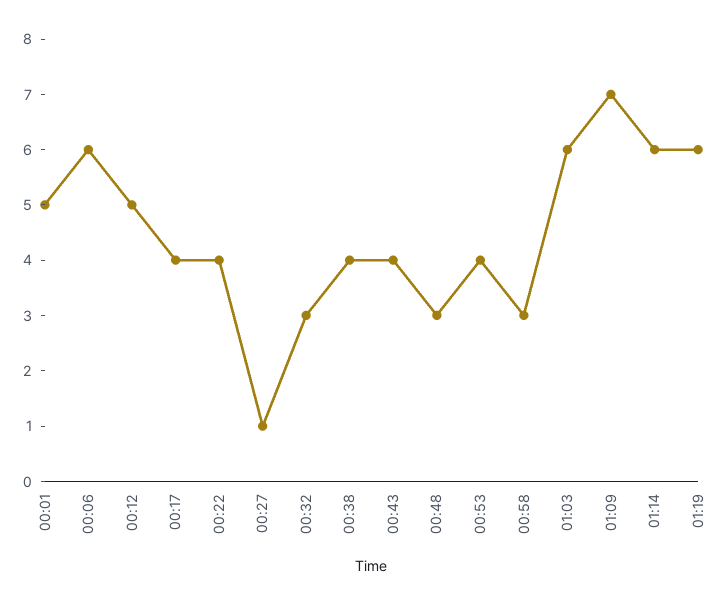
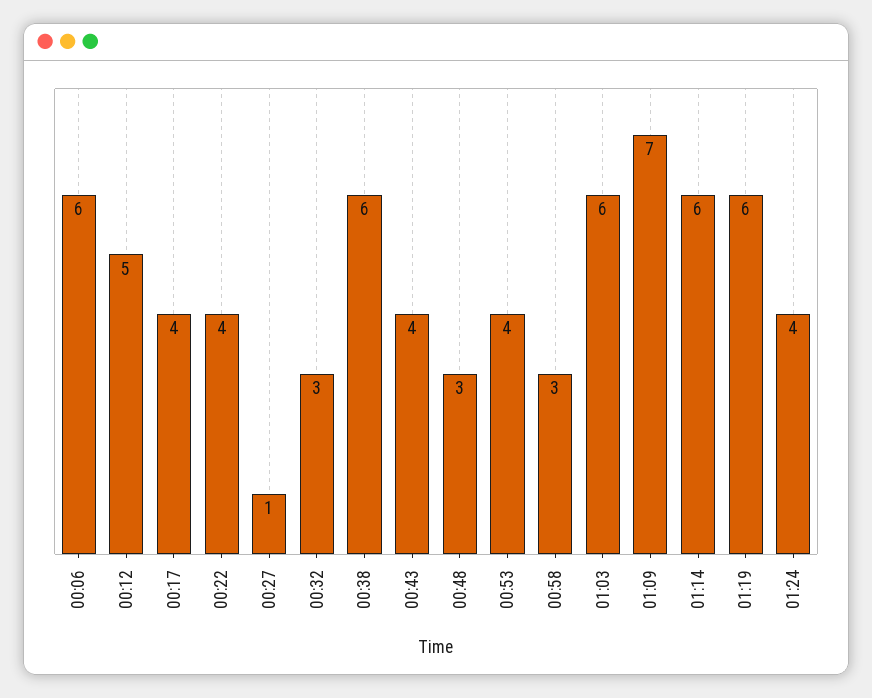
00:01: 5 -> none
00:38: 4 -> 6
01:24: none -> 4

